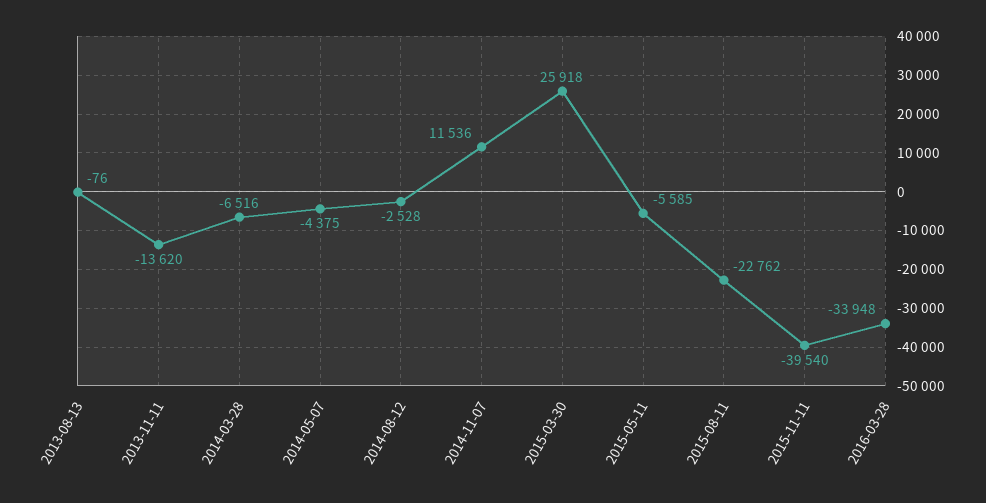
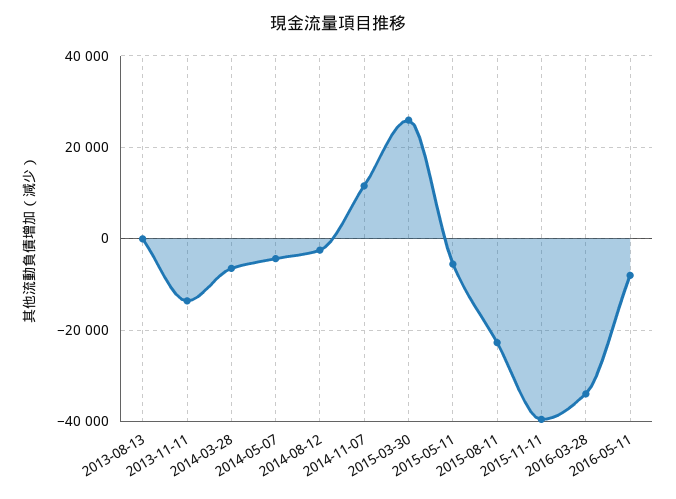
2016-05-11: none -> -8000

